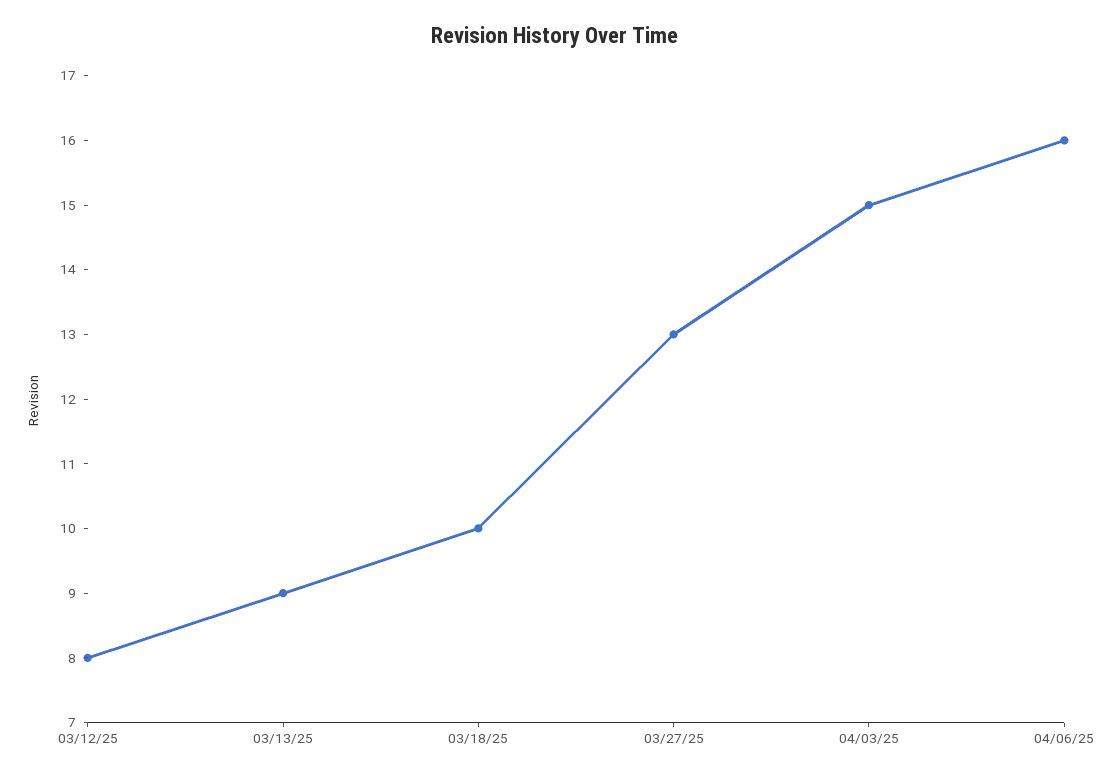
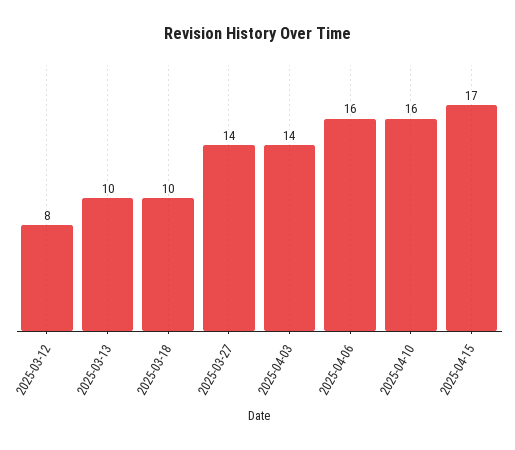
03/13/25: 9 -> 10
03/27/25: 13 -> 14
04/03/25: 15 -> 14
2025-04-10: none -> 16
2025-04-15: none -> 17

